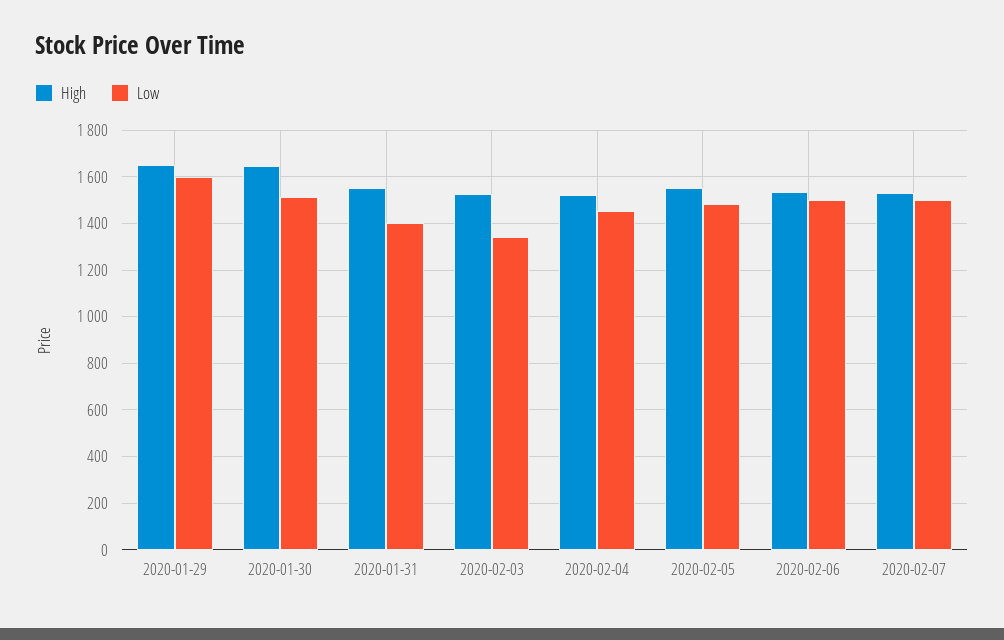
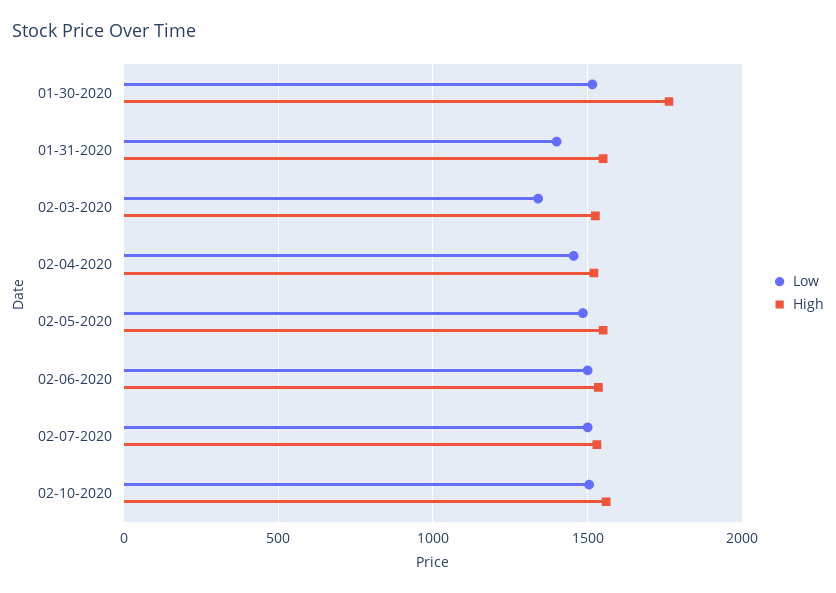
High, 2020-01-29: 1650 -> none
Low, 2020-01-29: 1600 -> none
High, 2020-01-30: 1650 -> 1750
Low, 02-10-2020: none -> 1500
High, 02-10-2020: none -> 1550

